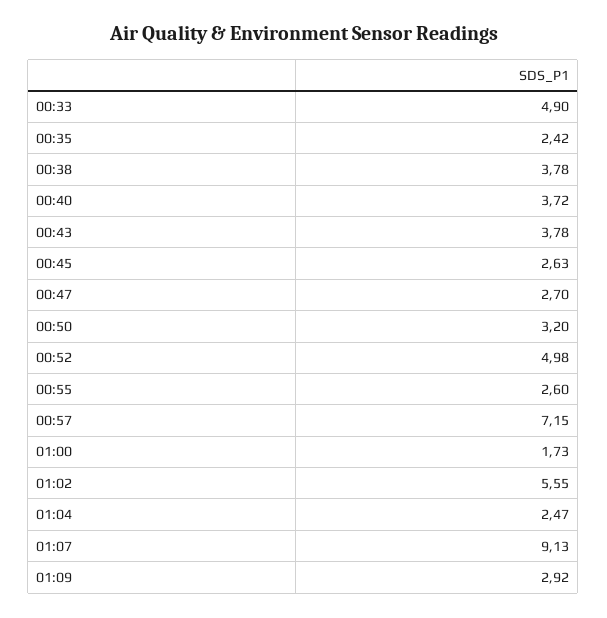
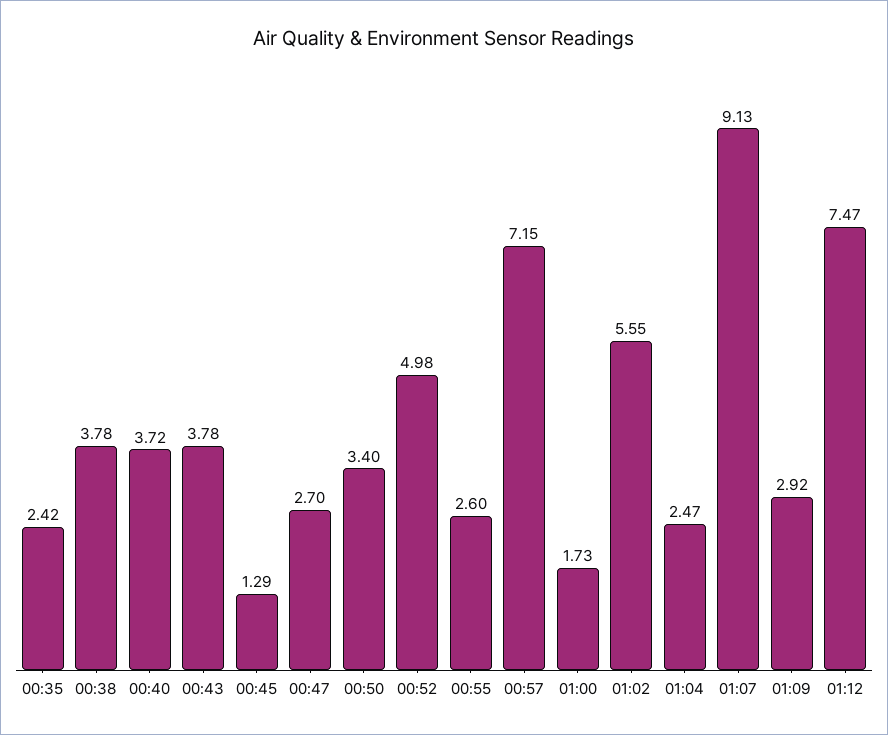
00:33: 4.9 -> none
00:45: 2.63 -> 1.29
00:50: 3.2 -> 3.4
01:12: none -> 7.47

